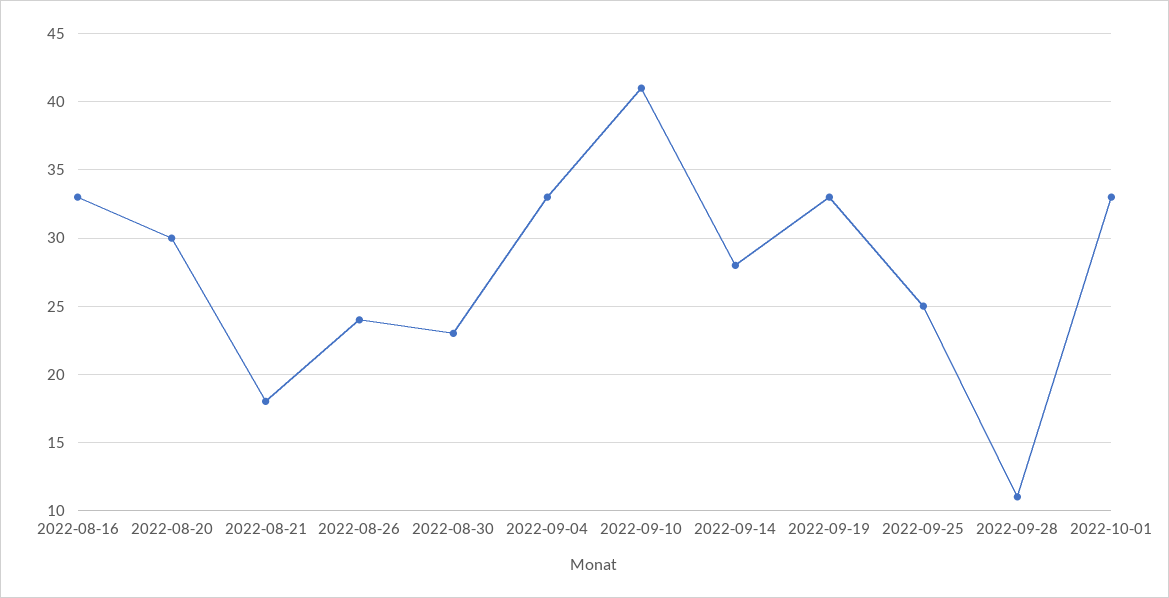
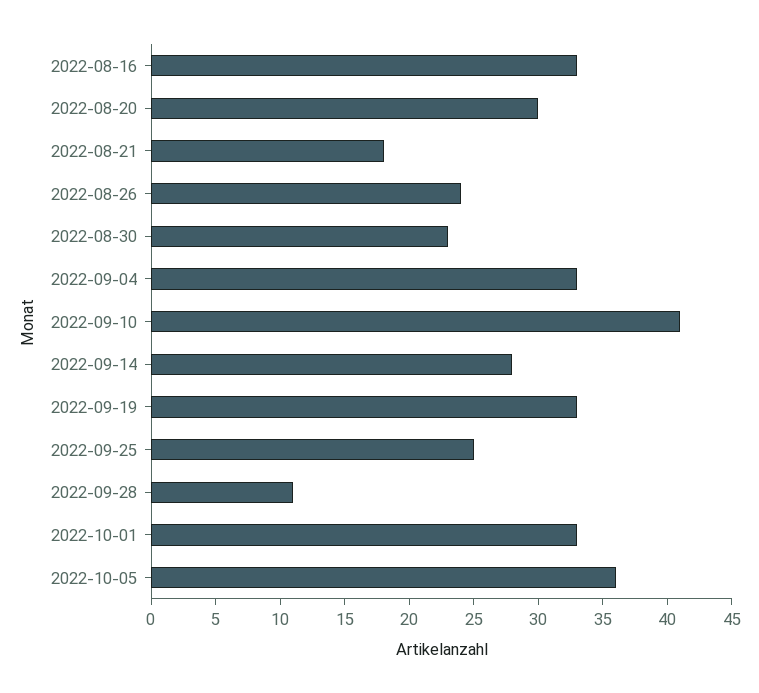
2022-10-05: none -> 36

